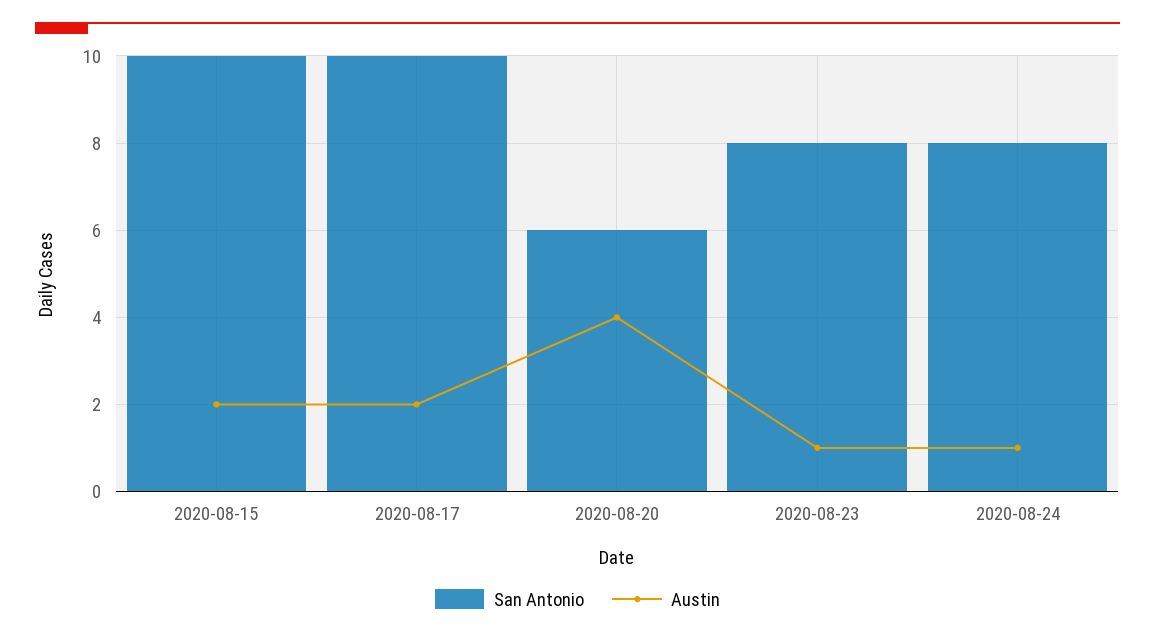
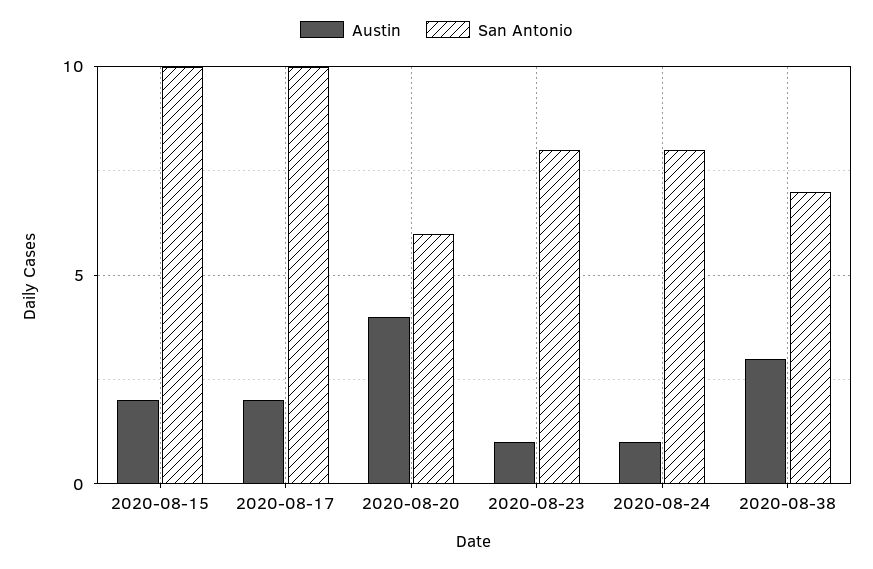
Austin, 2020-08-38: none -> 3
San Antonio, 2020-08-38: none -> 7

